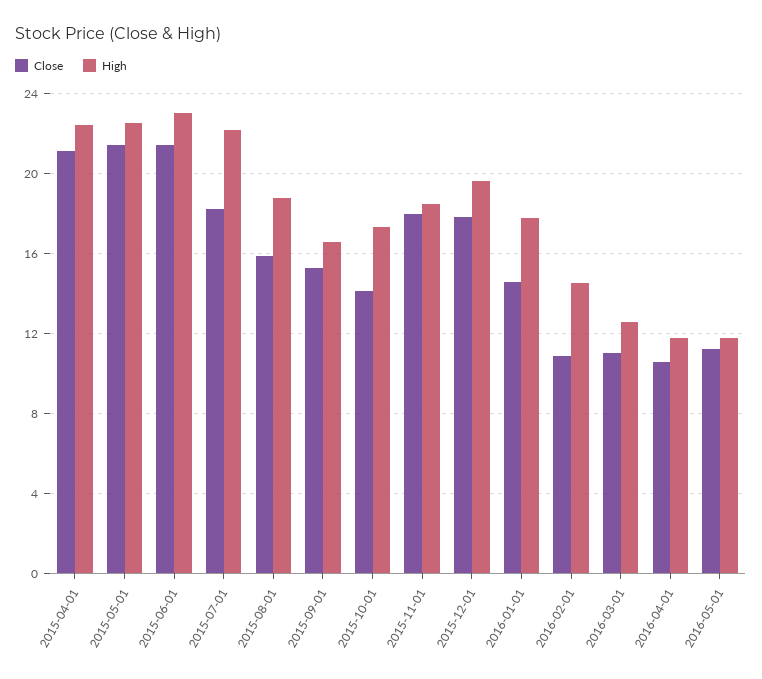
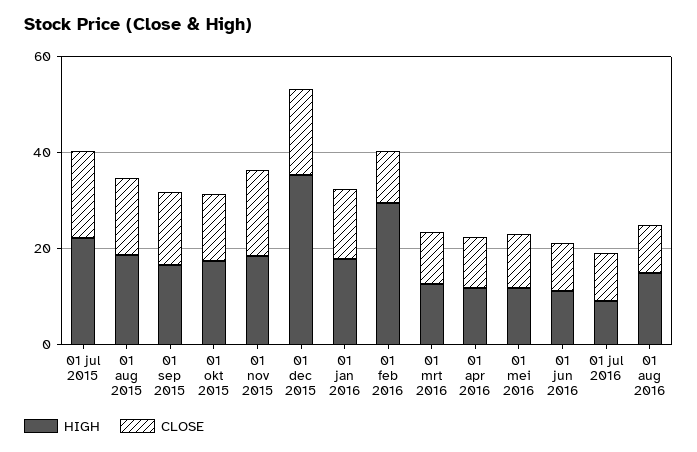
Close, 2015-04-01: 21 -> none
High, 2015-04-01: 22.5 -> none
Close, 2015-05-01: 21.5 -> none
High, 2015-05-01: 22.5 -> none
Close, 2015-06-01: 21.5 -> none
High, 2015-06-01: 23 -> none
High, 2015-12-01: 19.5 -> 35
High, 2016-02-01: 14.5 -> 30
High, 01 jun 2016: none -> 10
Close, 01 jun 2016: none -> 10
High, 01 jul 2016: none -> 10
Close, 01 jul 2016: none -> 10
High, 01 aug 2016: none -> 15
Close, 01 aug 2016: none -> 10

